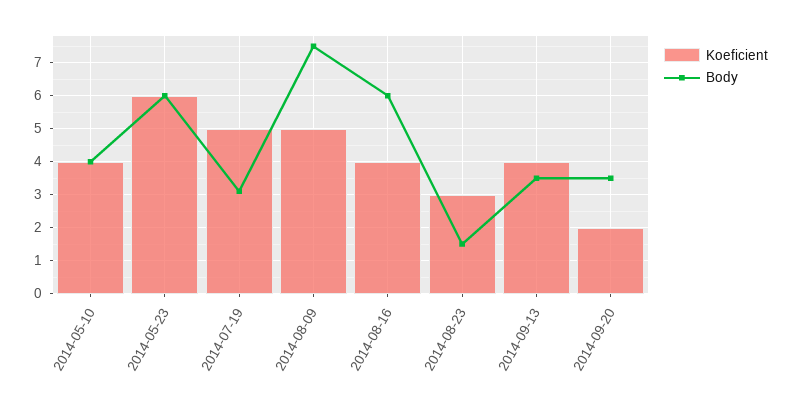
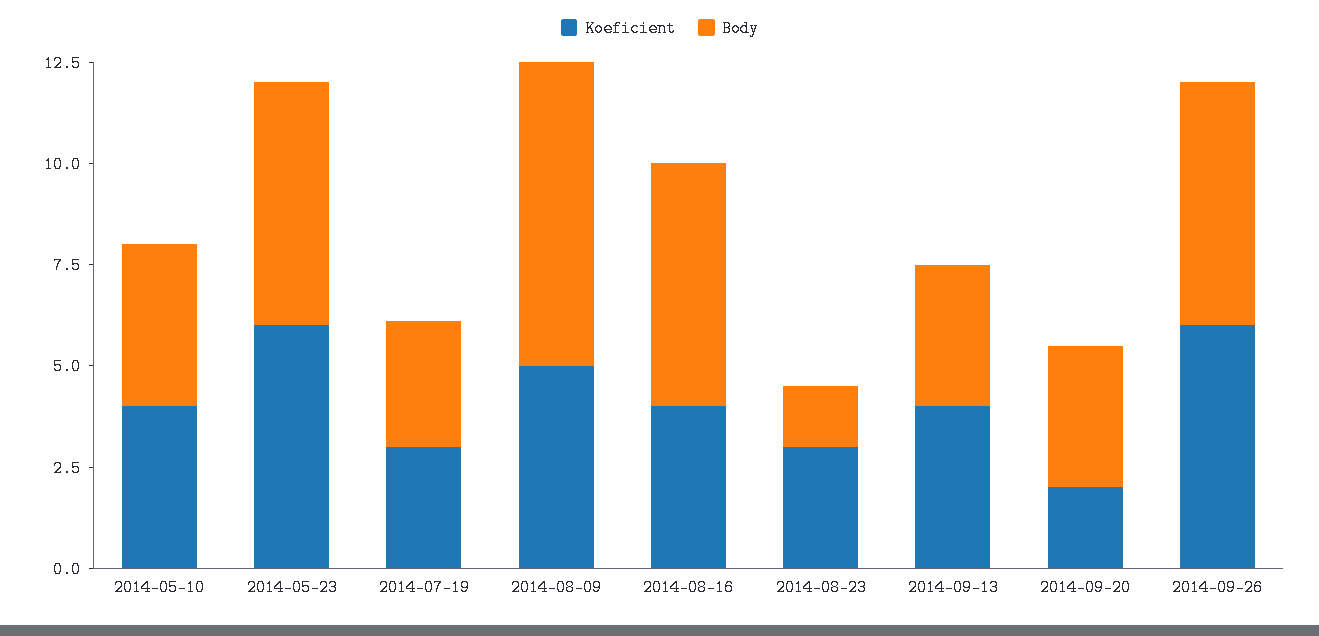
Koeficient, 2014-07-19: 5 -> 3
Koeficient, 2014-09-26: none -> 6
Body, 2014-09-26: none -> 6

